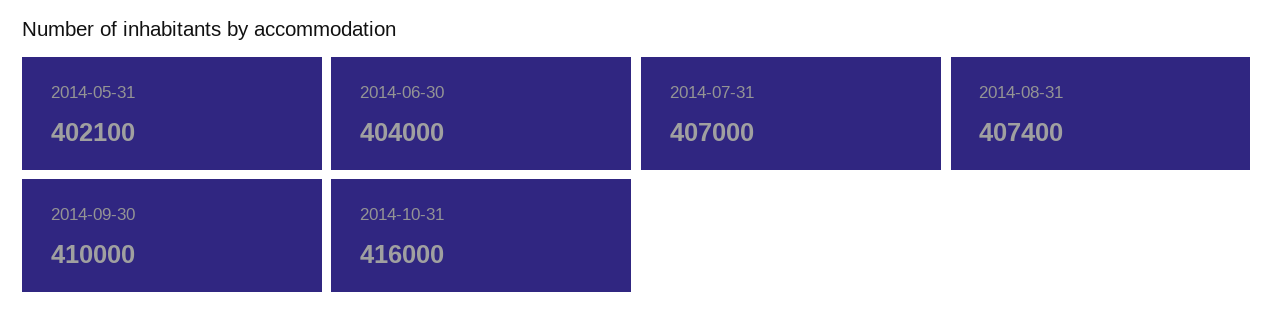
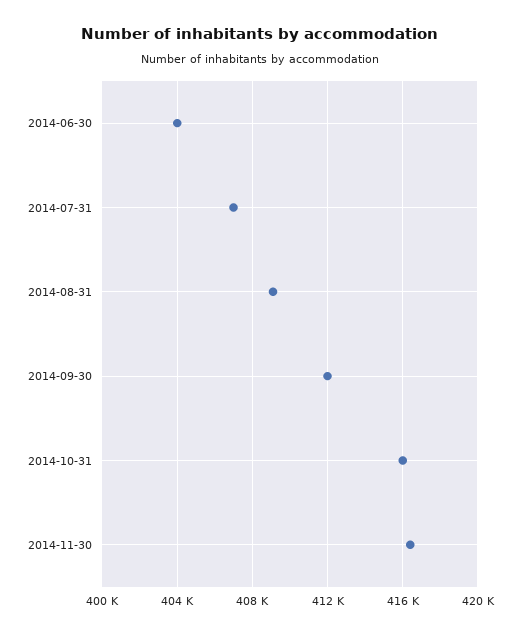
2014-05-31: 402100 -> none
2014-08-31: 407400 -> 409000
2014-09-30: 410000 -> 412000
2014-11-30: none -> 416500

